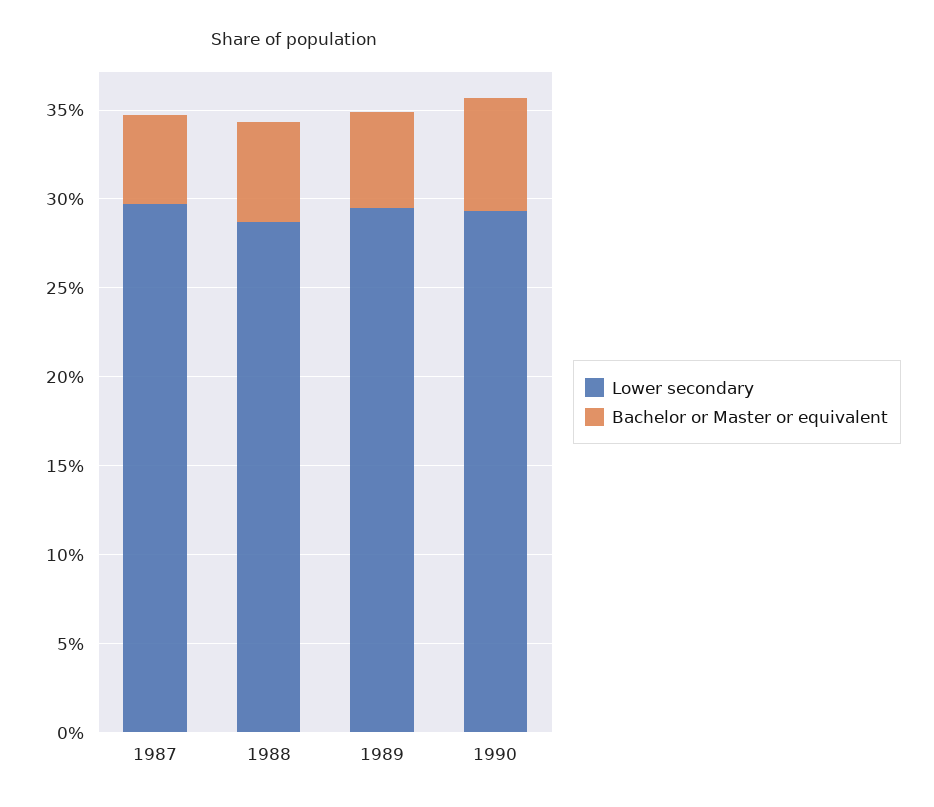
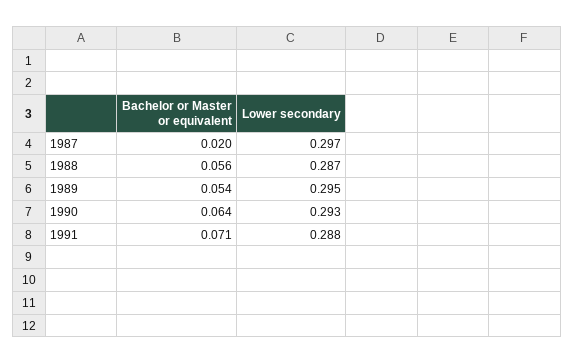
Bachelor or Master or equivalent, 1987: 0.05 -> 0.02
Bachelor or Master or equivalent, 1991: none -> 0.071
Lower secondary, 1991: none -> 0.288

